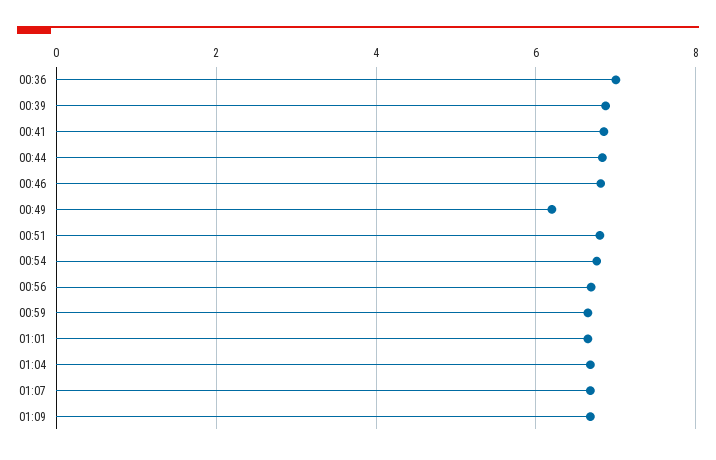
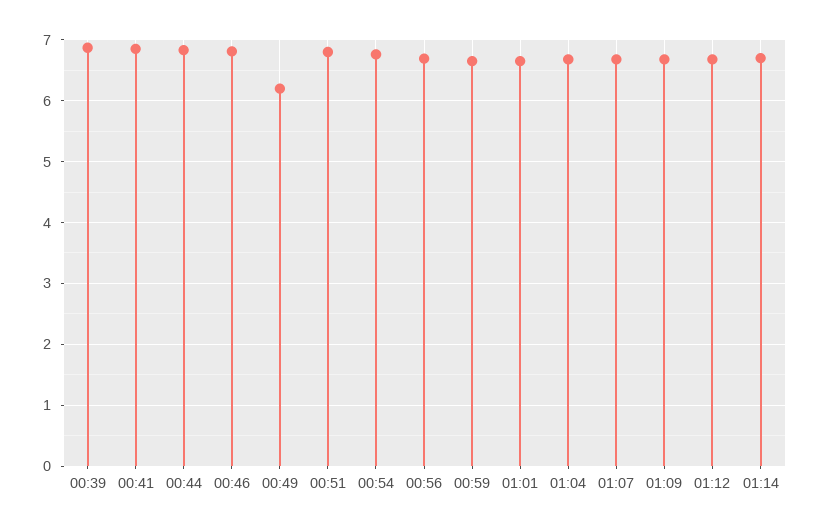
00:36: 7 -> none
01:12: none -> 6.7
01:14: none -> 6.7

